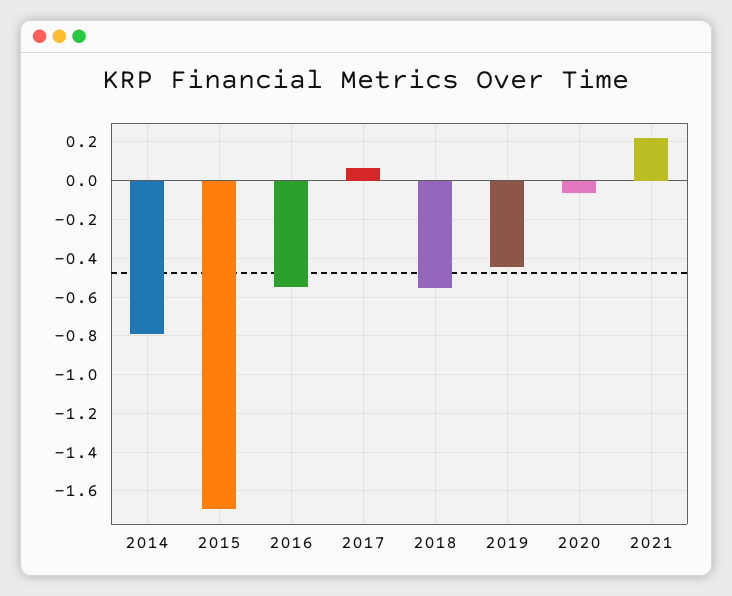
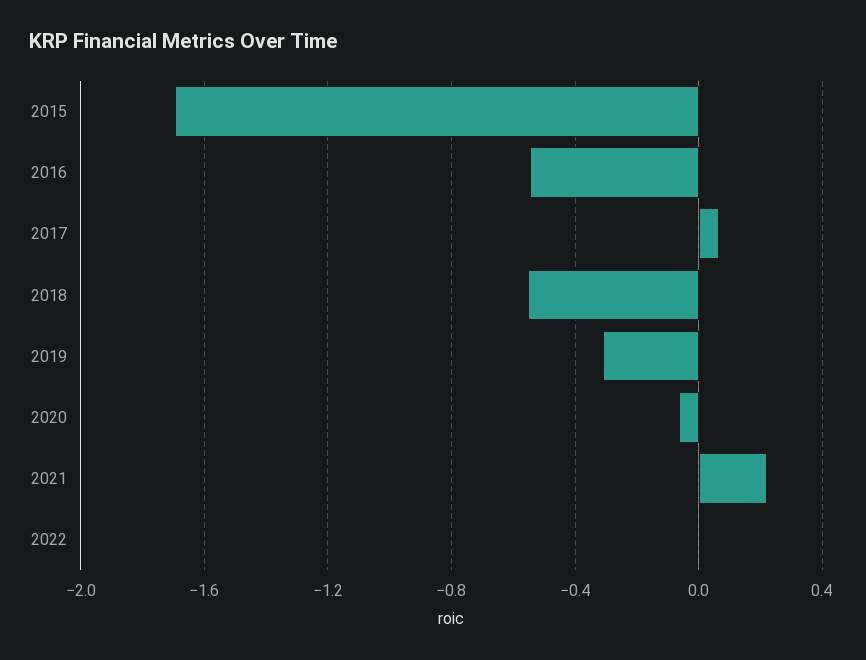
2014: -0.8 -> none
2019: -0.45 -> -0.3
2022: none -> 0

